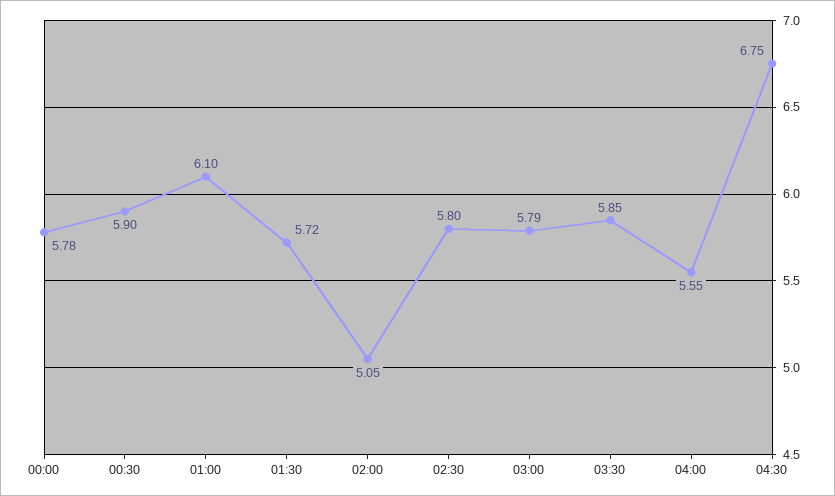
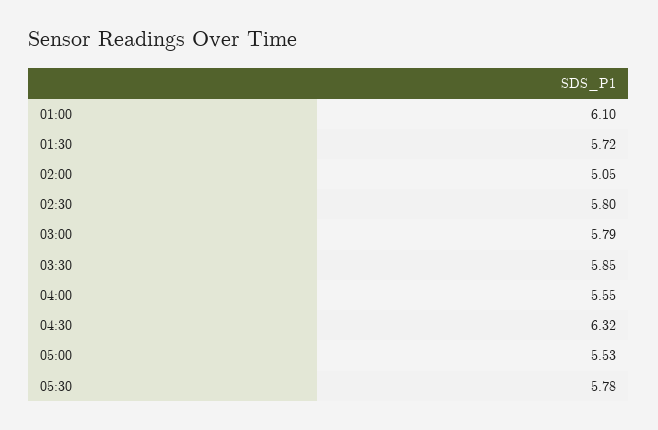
00:00: 5.78 -> none
00:30: 5.9 -> none
04:30: 6.75 -> 6.32
05:00: none -> 5.53
05:30: none -> 5.78

